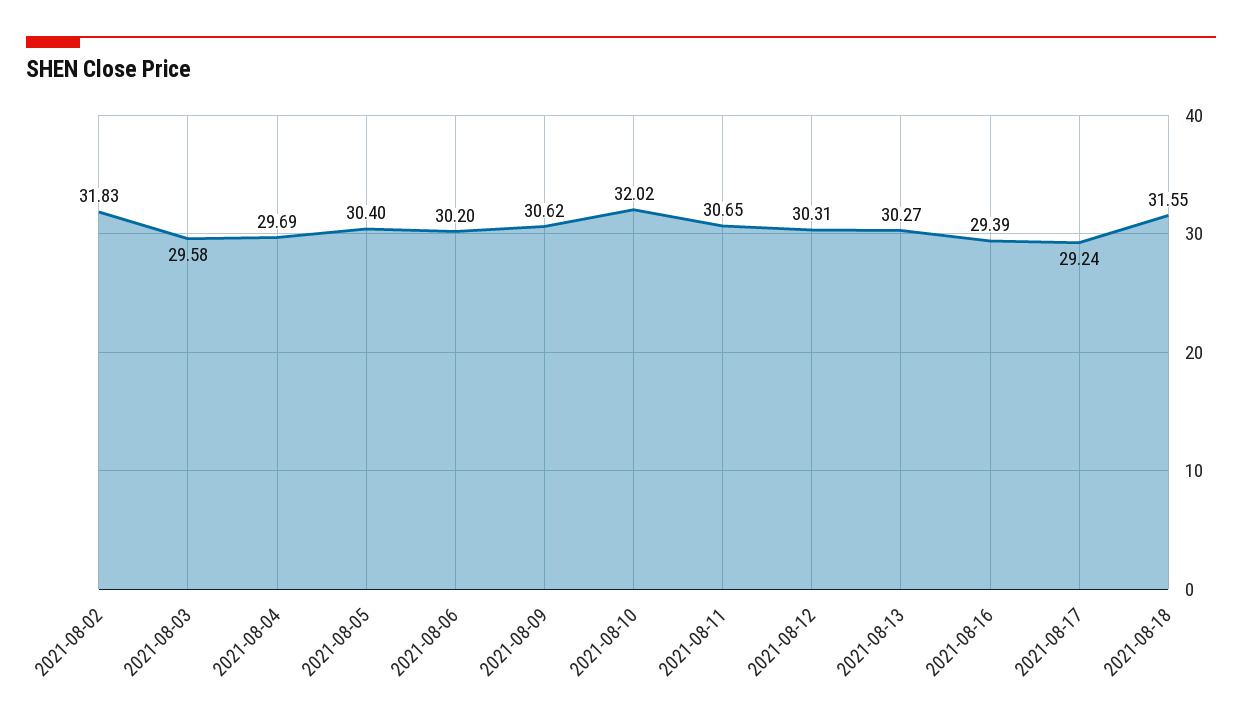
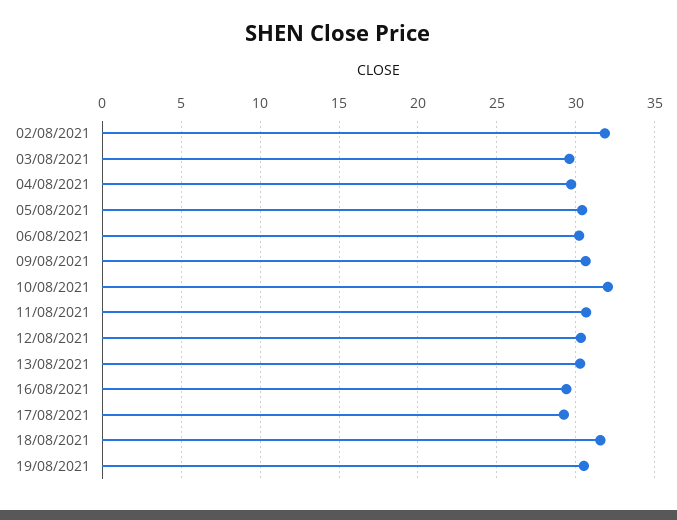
19/08/2021: none -> 30.5

